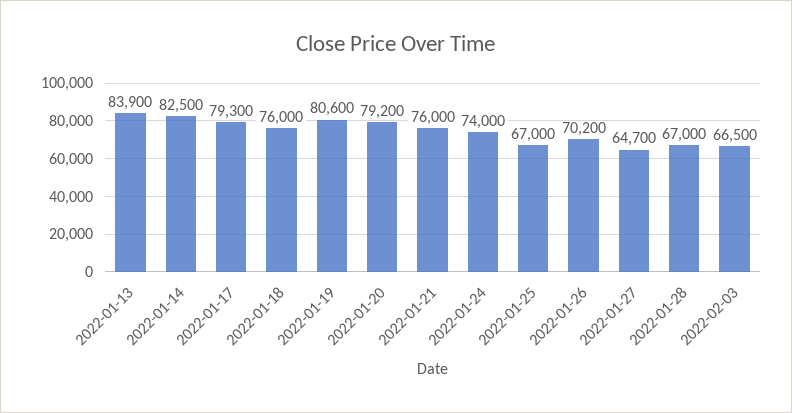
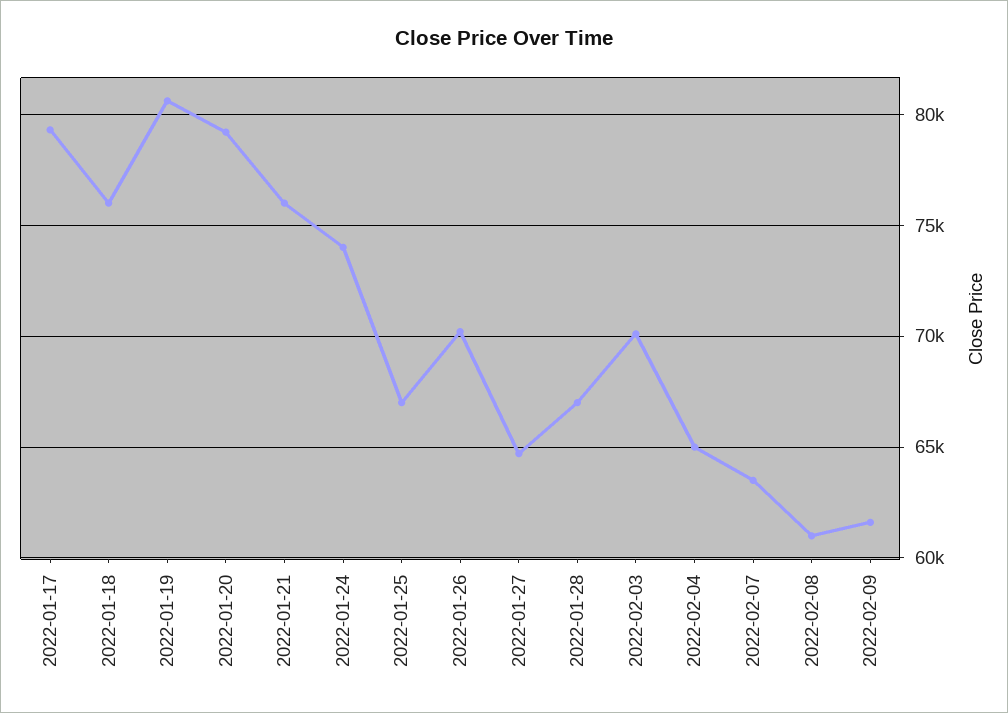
2022-01-13: 83900 -> none
2022-01-14: 82500 -> none
2022-02-03: 66500 -> 70000
2022-02-04: none -> 65000
2022-02-07: none -> 63500
2022-02-08: none -> 61000
2022-02-09: none -> 61500

